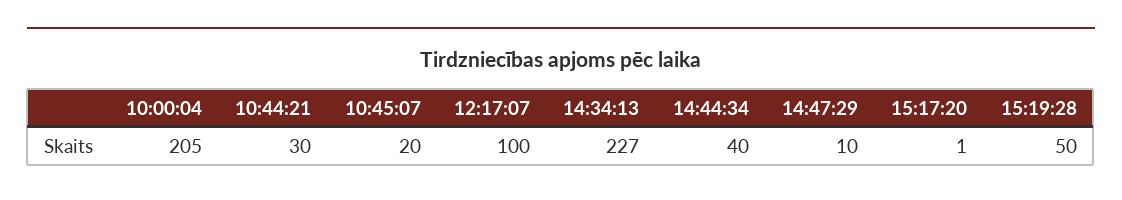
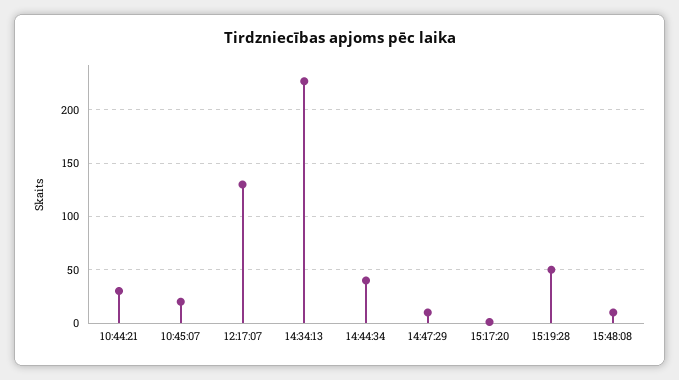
10:00:04: 205 -> none
12:17:07: 100 -> 130
15:48:08: none -> 10

